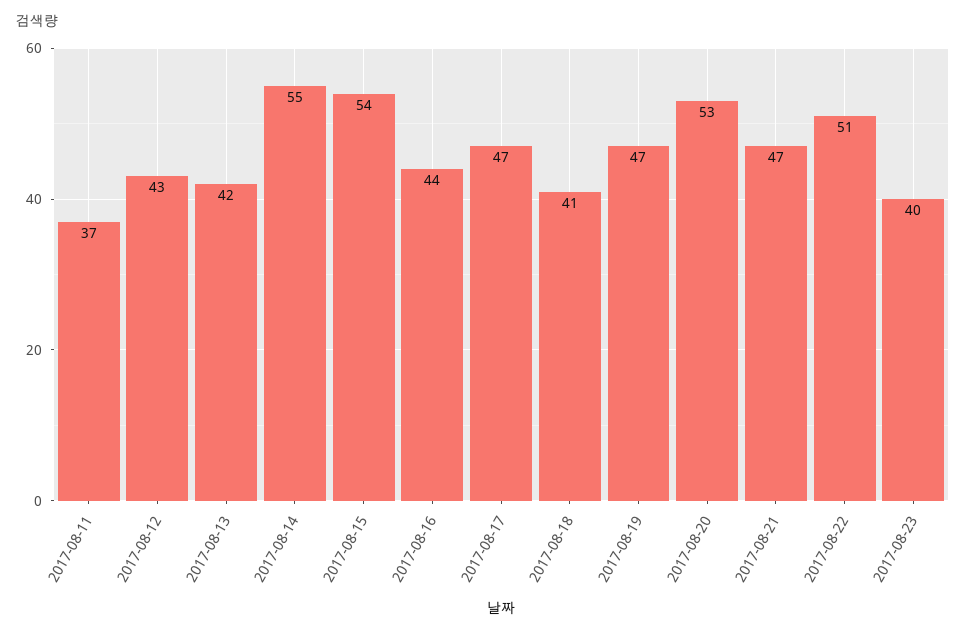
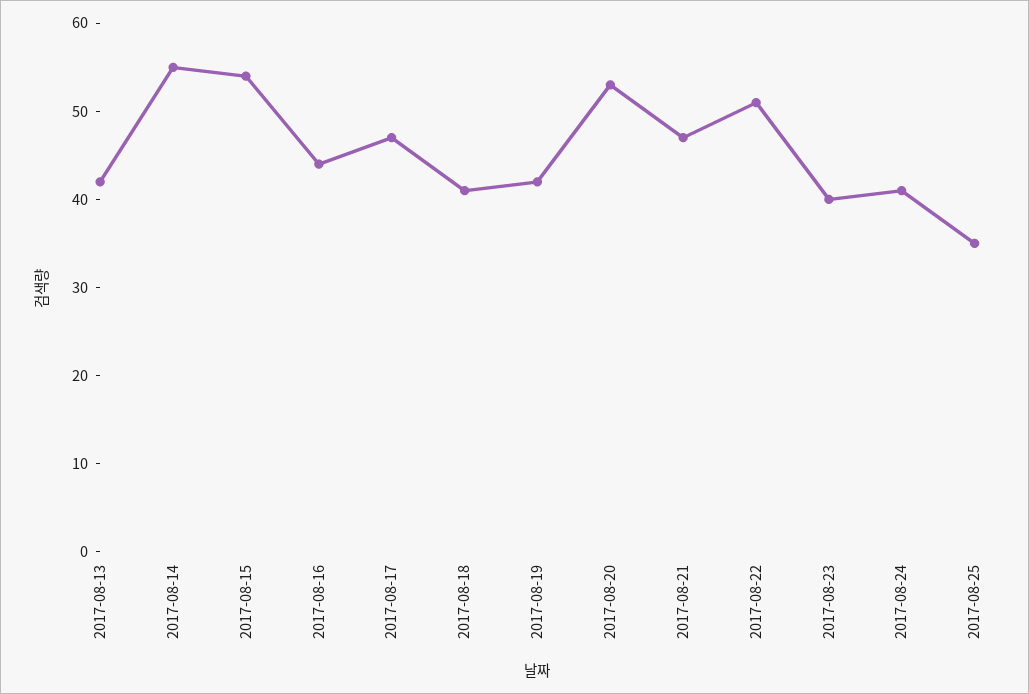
2017-08-11: 37 -> none
2017-08-12: 43 -> none
2017-08-19: 47 -> 42
2017-08-24: none -> 41
2017-08-25: none -> 35

